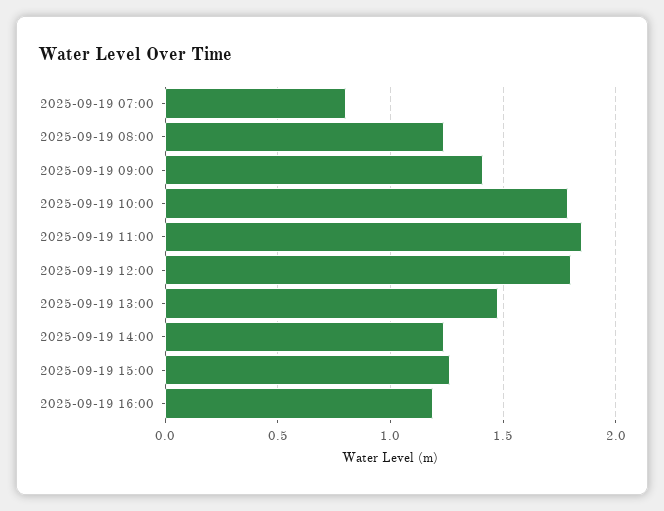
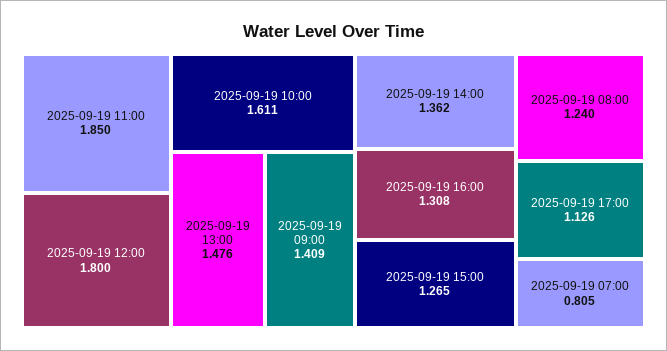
2025-09-19 10:00: 1.8 -> 1.611
2025-09-19 14:00: 1.25 -> 1.362
2025-09-19 16:00: 1.2 -> 1.308
2025-09-19 17:00: none -> 1.126

